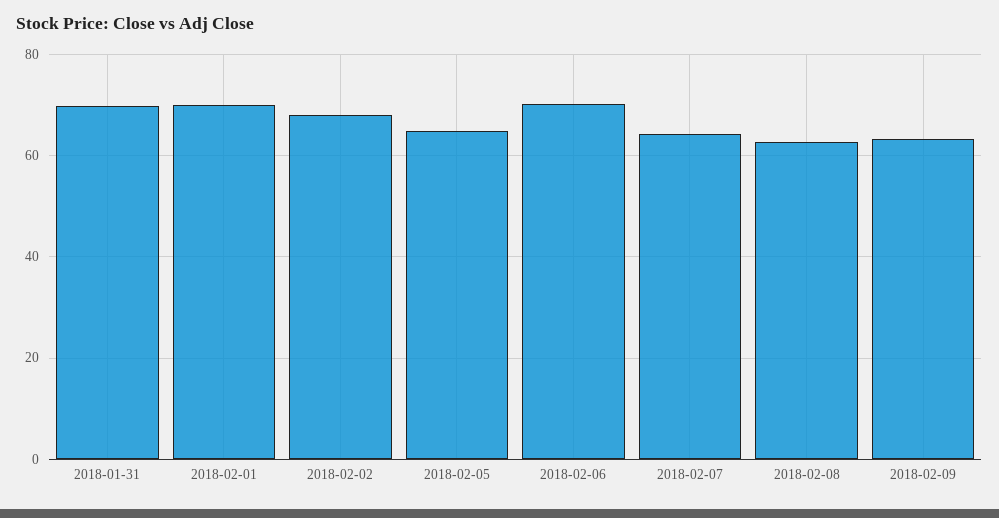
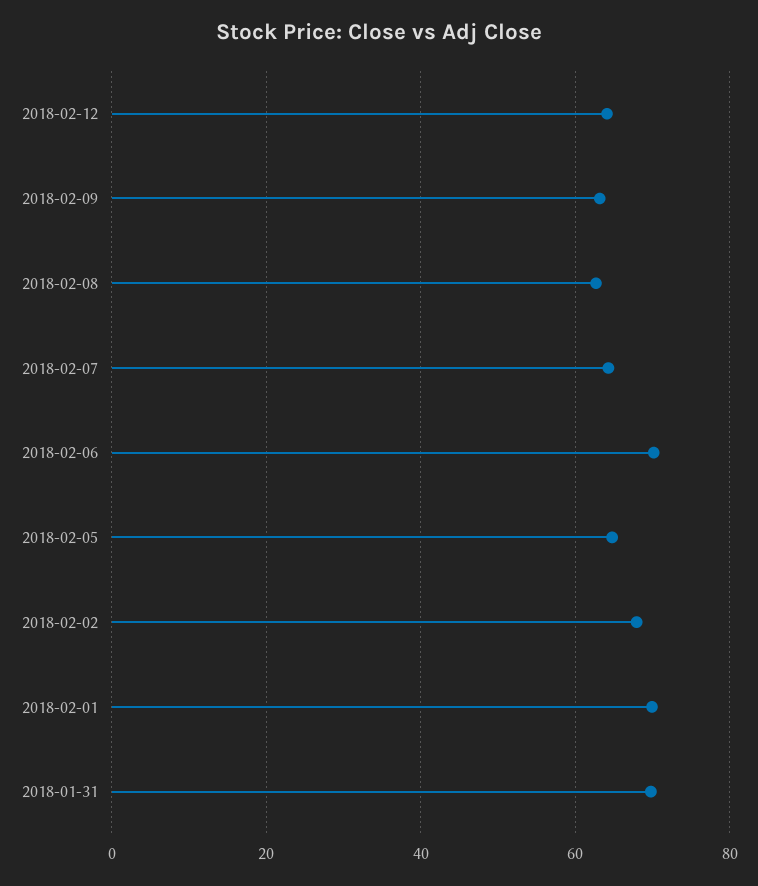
2018-02-12: none -> 64

